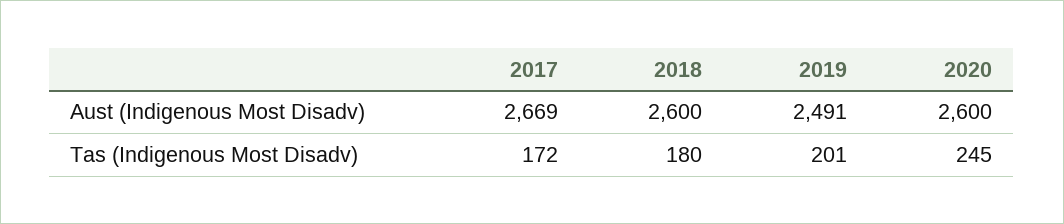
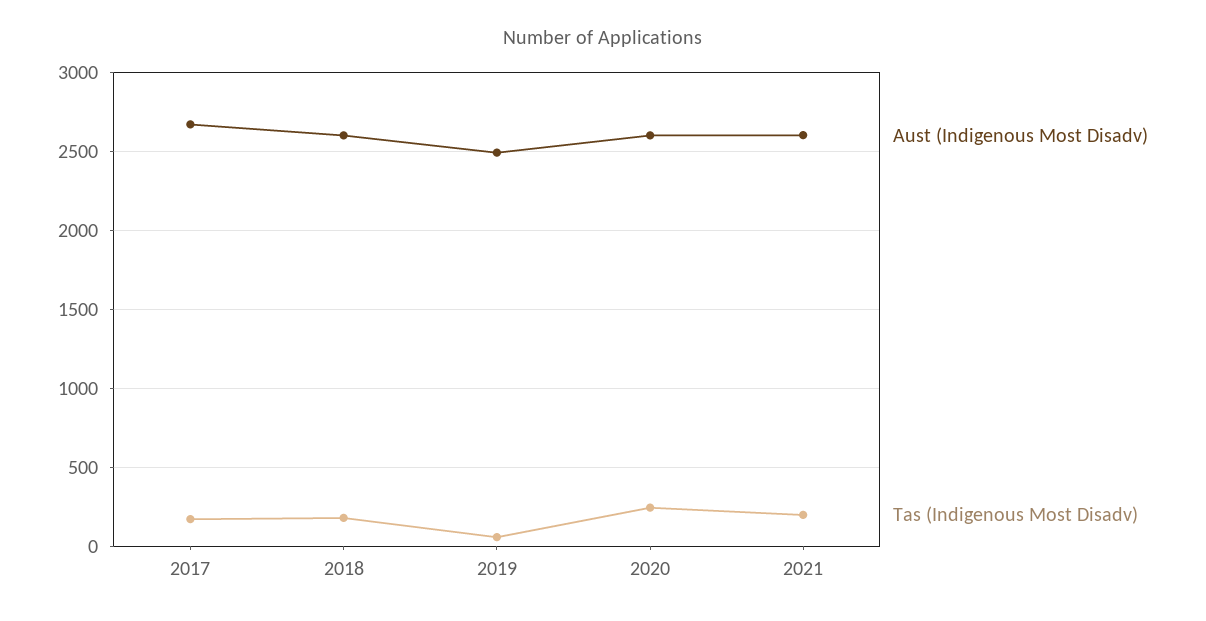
Tas (Indigenous Most Disadv), 2019: 201 -> 50
Aust (Indigenous Most Disadv), 2021: none -> 2600
Tas (Indigenous Most Disadv), 2021: none -> 200

